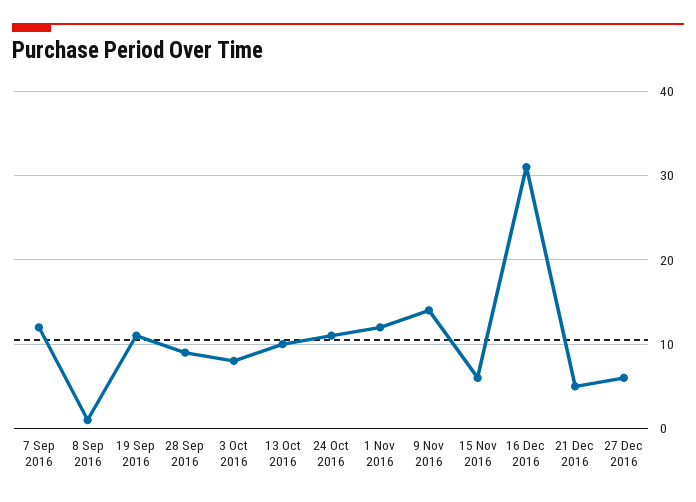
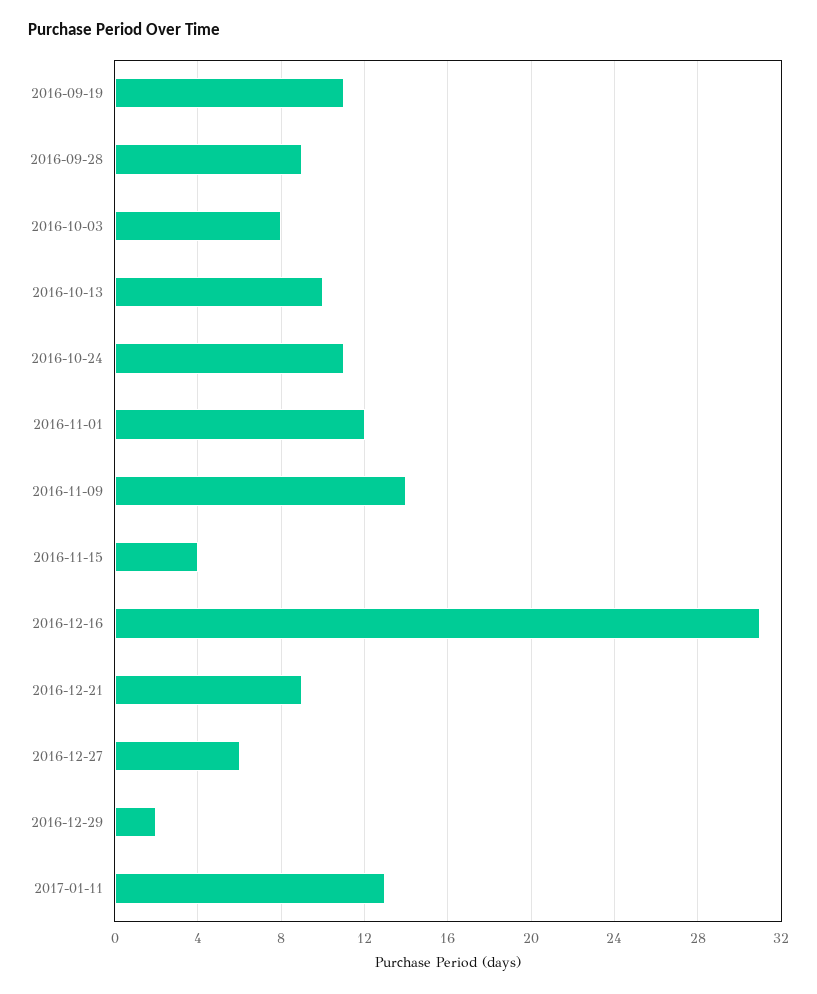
7 Sep 2016: 12 -> none
8 Sep 2016: 1 -> none
15 Nov 2016: 6 -> 4
21 Dec 2016: 5 -> 9
2016-12-29: none -> 2
2017-01-11: none -> 13

